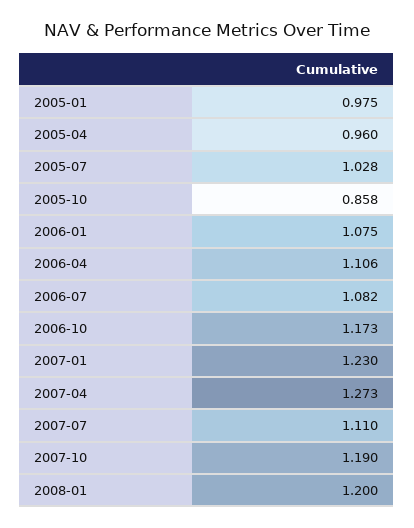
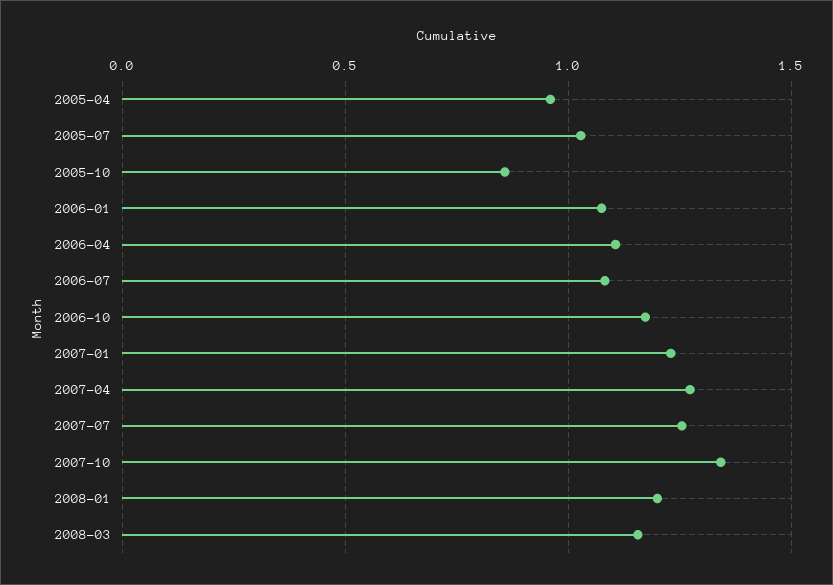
2005-01: 0.975 -> none
2007-07: 1.11 -> 1.25
2007-10: 1.19 -> 1.35
2008-03: none -> 1.15

